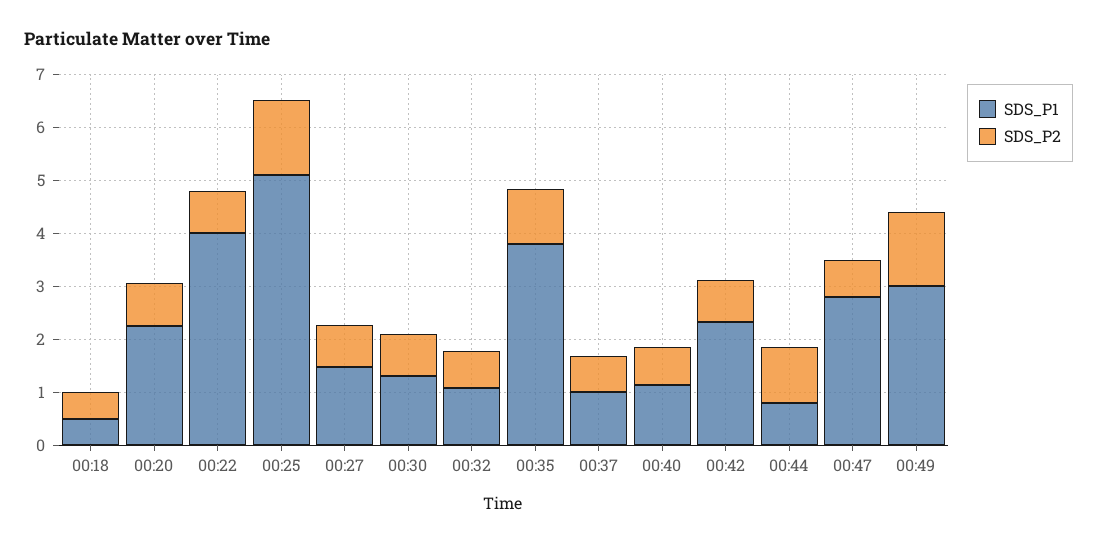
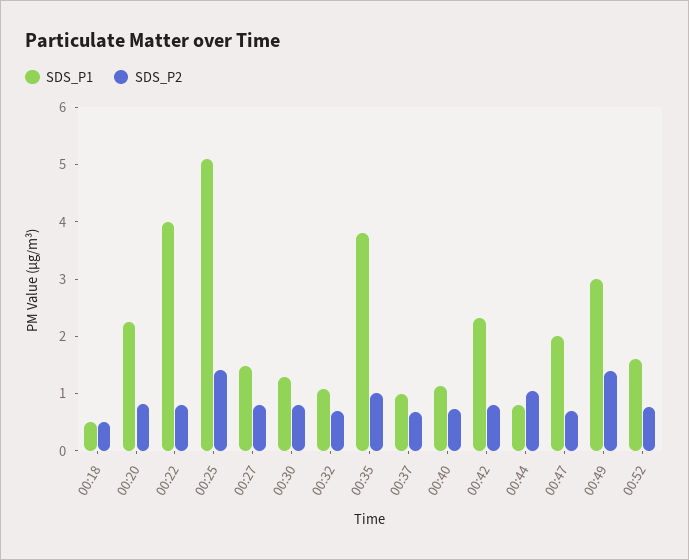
SDS_P1, 00:47: 2.8 -> 2
SDS_P1, 00:52: none -> 1.6
SDS_P2, 00:52: none -> 0.8

